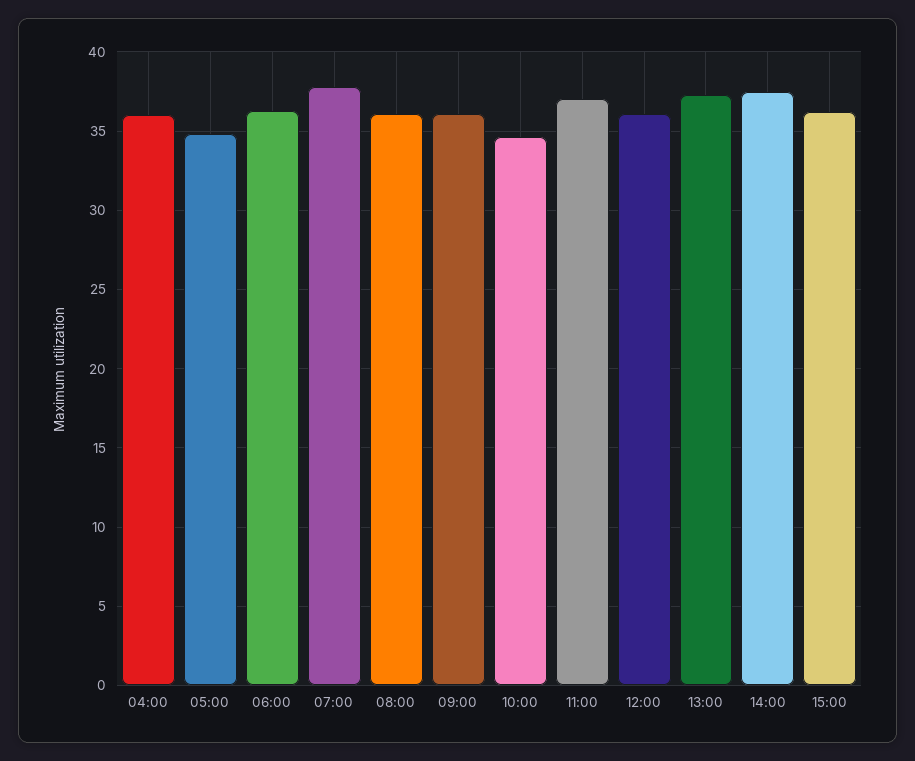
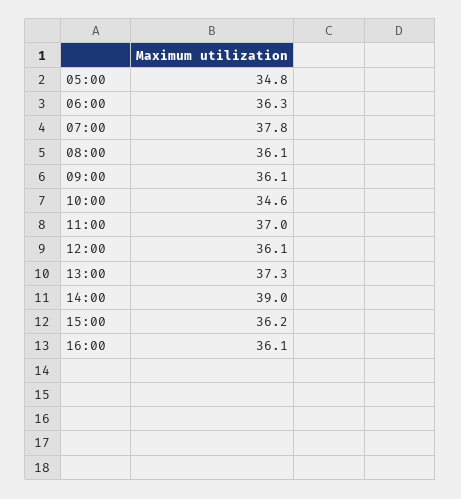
04:00: 36 -> none
14:00: 37.5 -> 39
16:00: none -> 36.1

